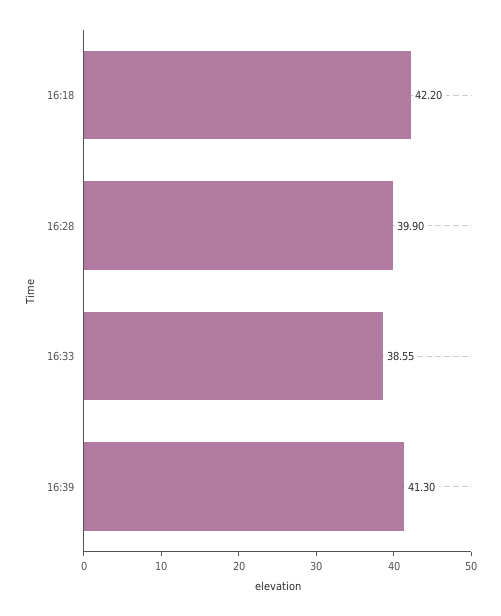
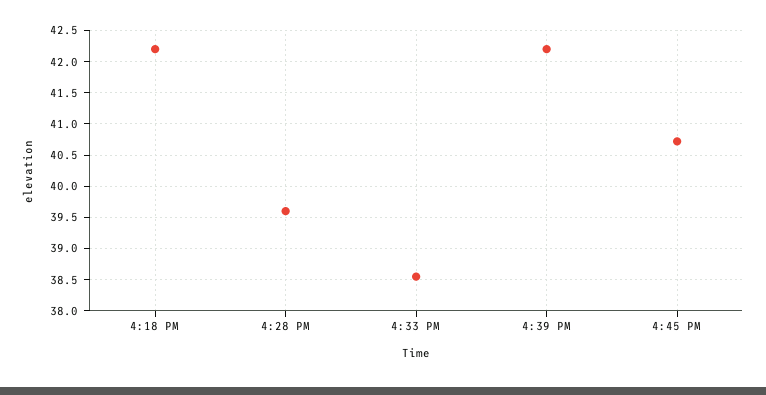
16:28: 39.9 -> 39.6
16:39: 41.3 -> 42.2
4:45 PM: none -> 40.7

